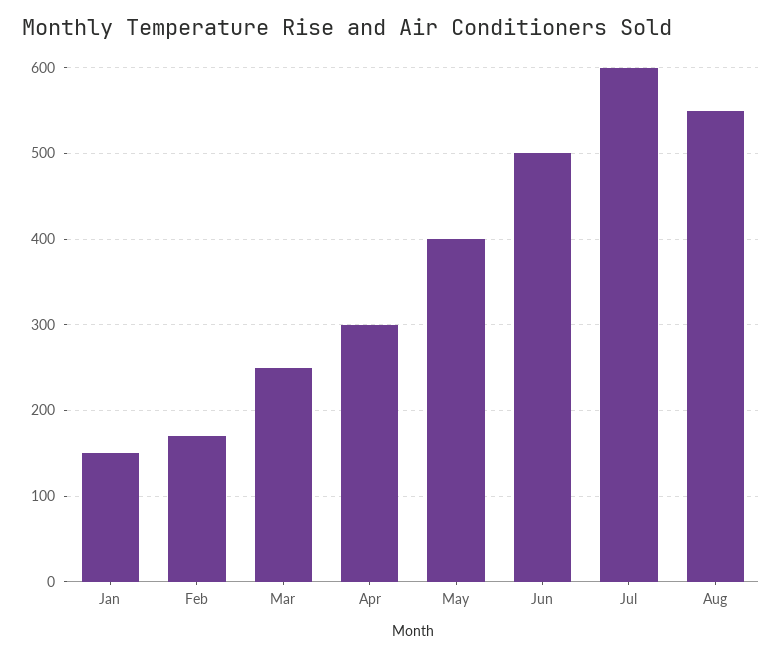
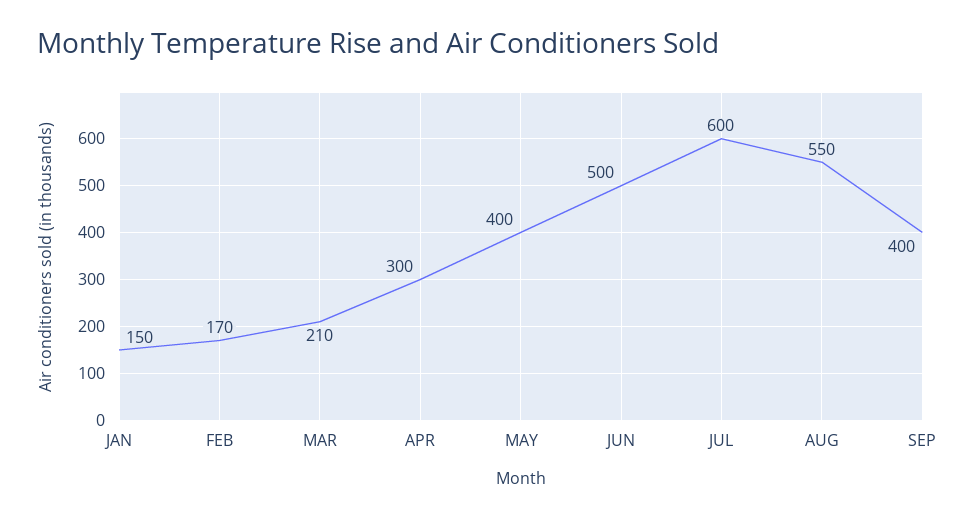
Mar: 250 -> 210
SEP: none -> 400

